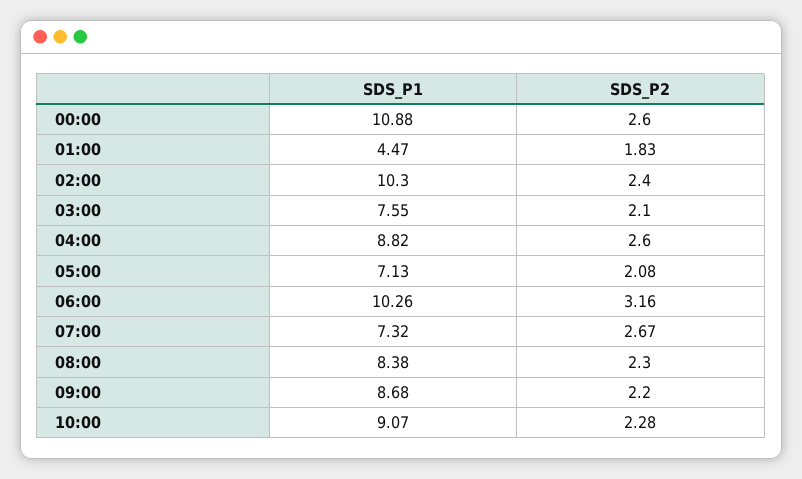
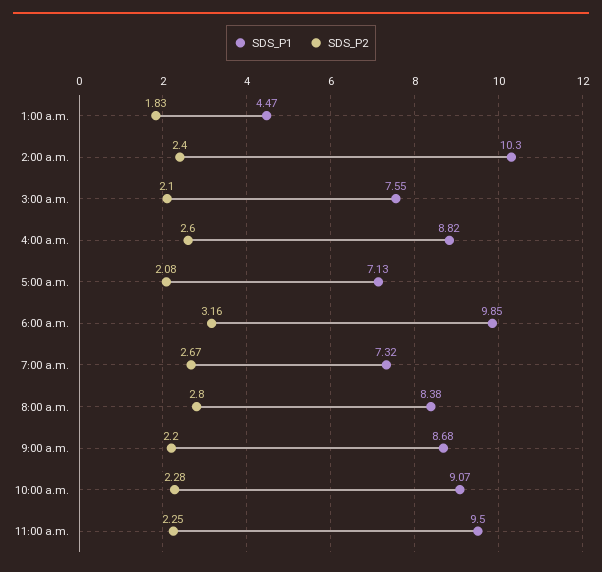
SDS_P1, 00:00: 10.88 -> none
SDS_P2, 00:00: 2.6 -> none
SDS_P1, 06:00: 10.26 -> 9.85
SDS_P2, 08:00: 2.3 -> 2.8
SDS_P1, 11:00 a.m.: none -> 9.5
SDS_P2, 11:00 a.m.: none -> 2.25

